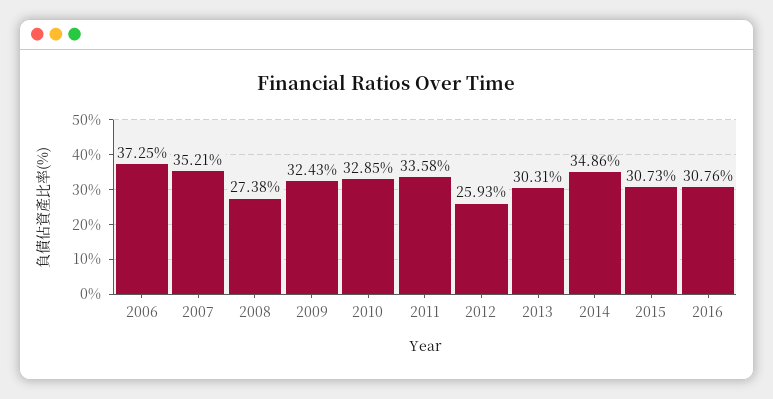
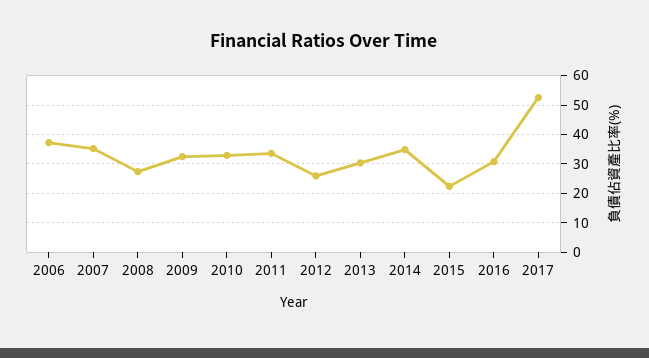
2015: 30.73 -> 22.5
2017: none -> 52.5

